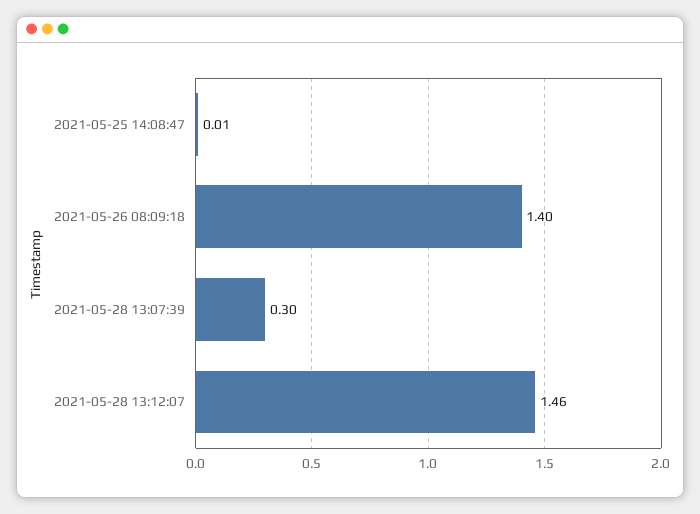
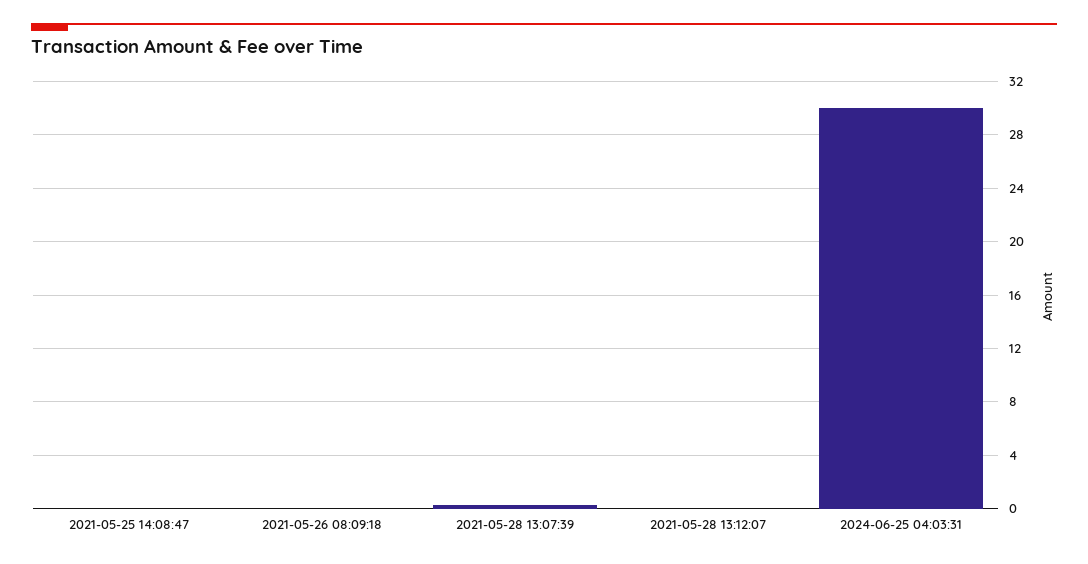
2021-05-26 08:09:18: 1.4 -> 0
2021-05-28 13:12:07: 1.46 -> 0
2024-06-25 04:03:31: none -> 30

